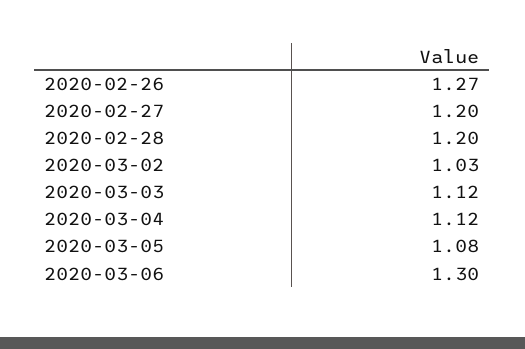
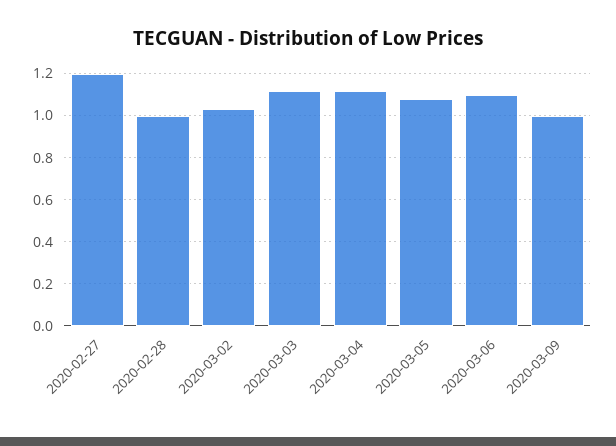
2020-02-26: 1.27 -> none
2020-02-28: 1.2 -> 1
2020-03-06: 1.3 -> 1.1
2020-03-09: none -> 1

